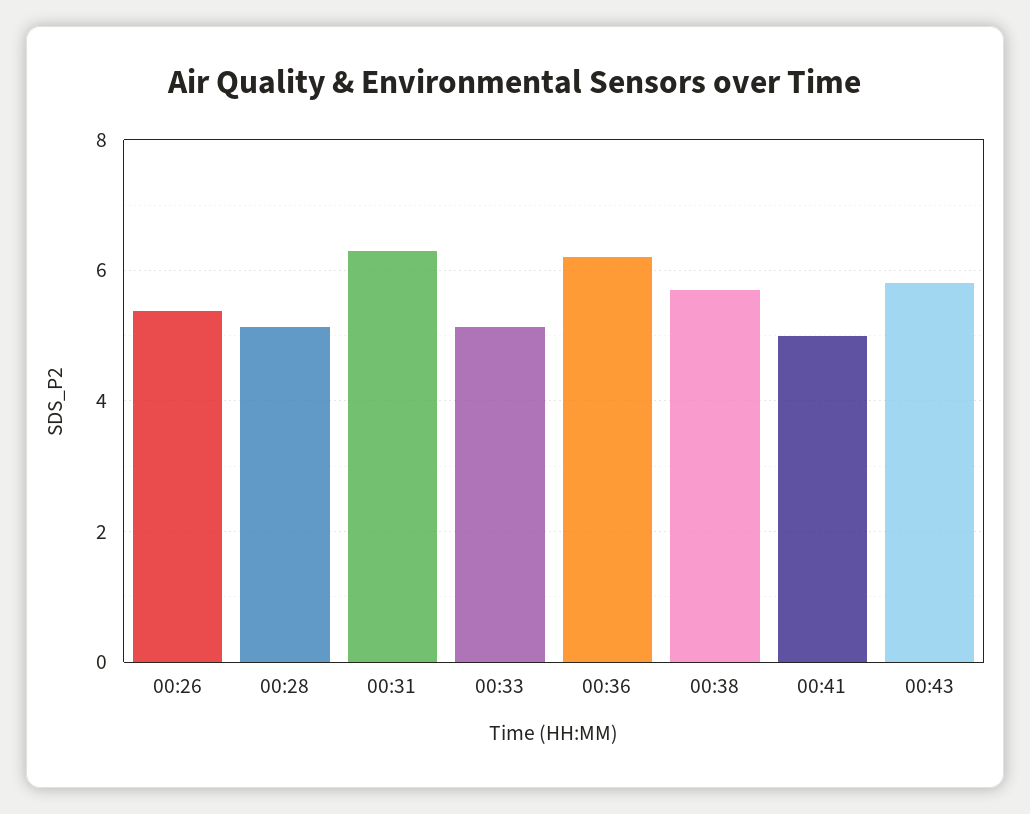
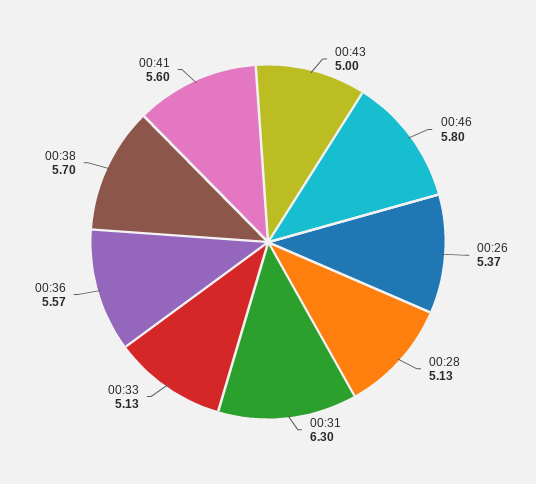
00:36: 6.2 -> 5.57
00:41: 5 -> 5.6
00:43: 5.8 -> 5
00:46: none -> 5.8

